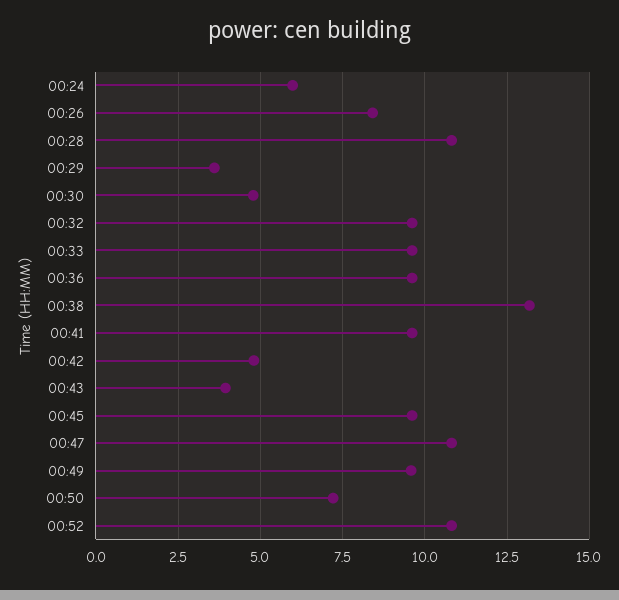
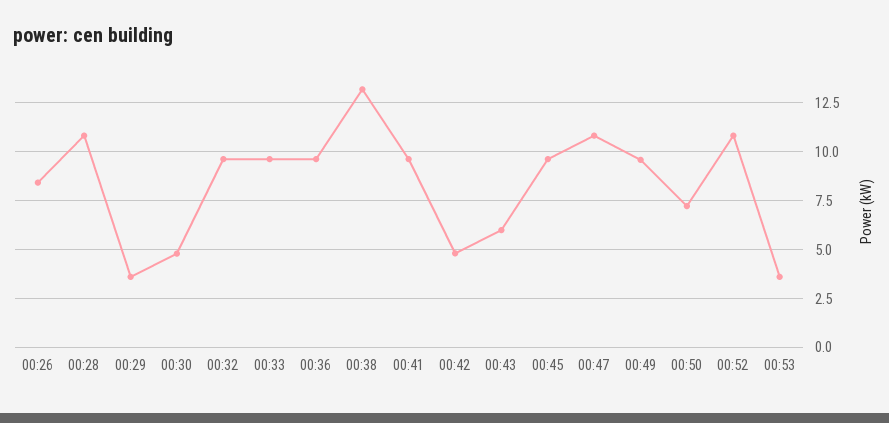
00:24: 6 -> none
00:43: 4 -> 6
00:53: none -> 3.5

